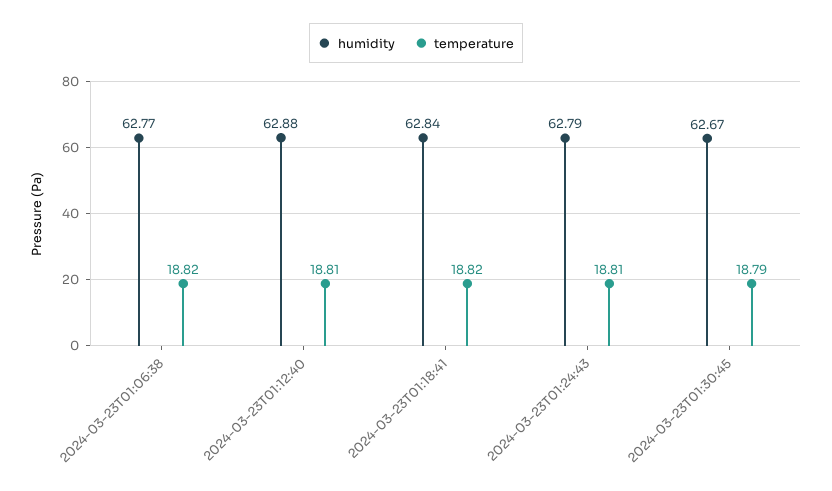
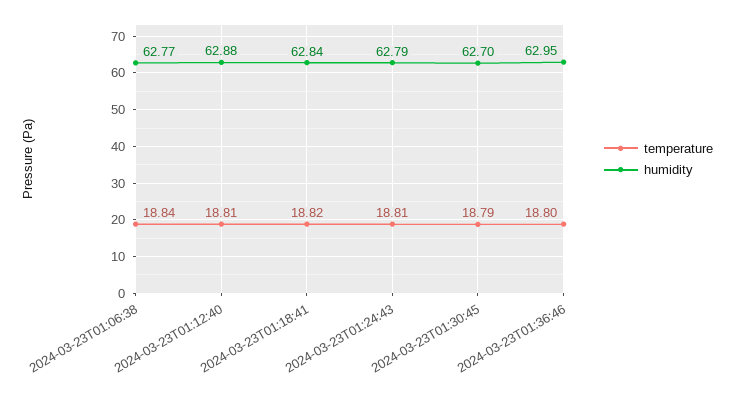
temperature, 2024-03-23T01:06:38: 18.82 -> 18.84
humidity, 2024-03-23T01:30:45: 62.67 -> 62.7
temperature, 2024-03-23T01:36:46: none -> 18.8
humidity, 2024-03-23T01:36:46: none -> 62.95

